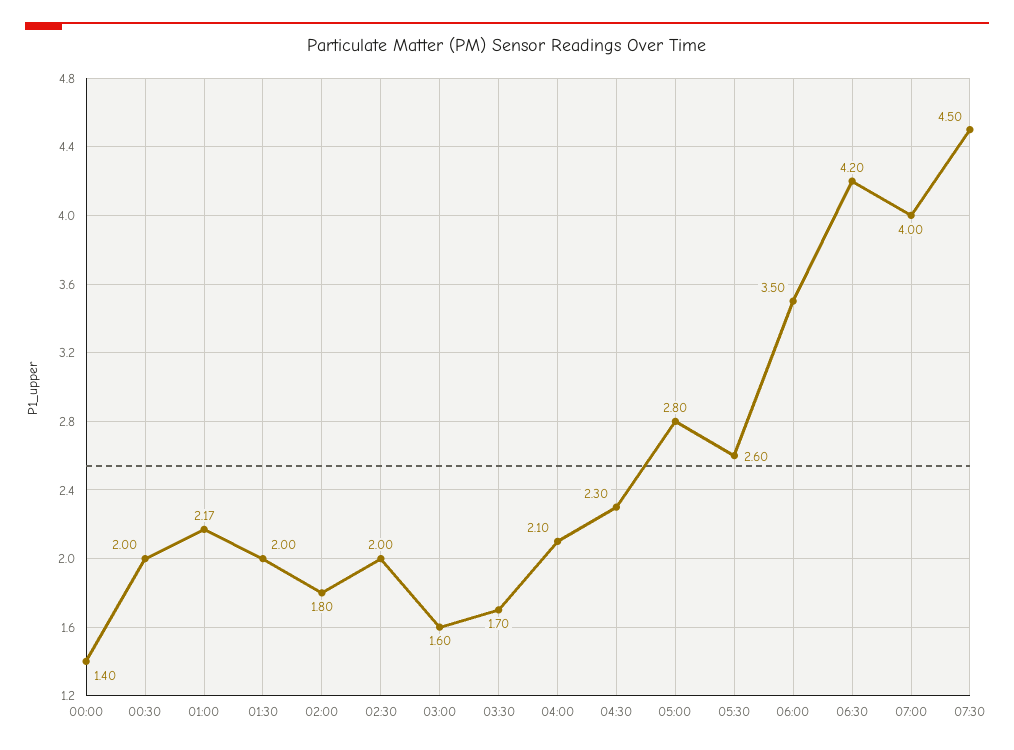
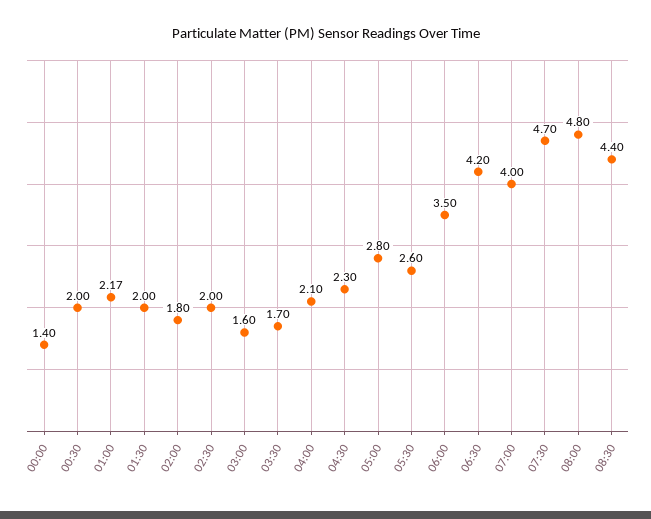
07:30: 4.5 -> 4.7
08:00: none -> 4.8
08:30: none -> 4.4

